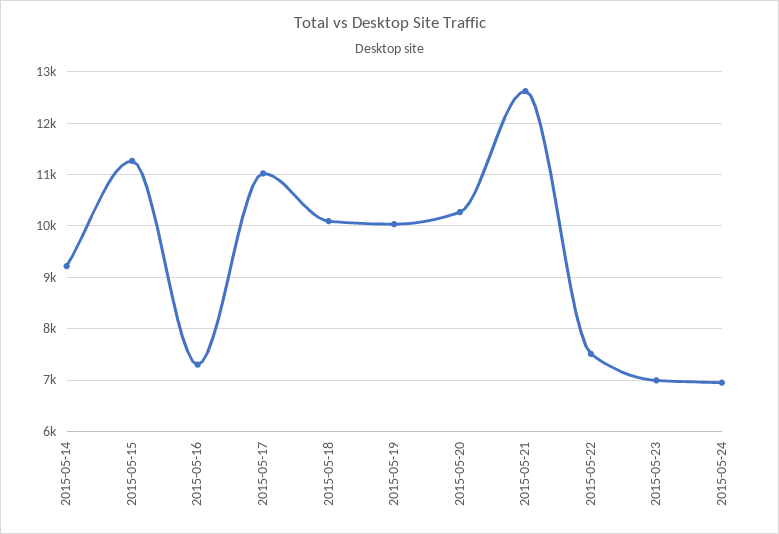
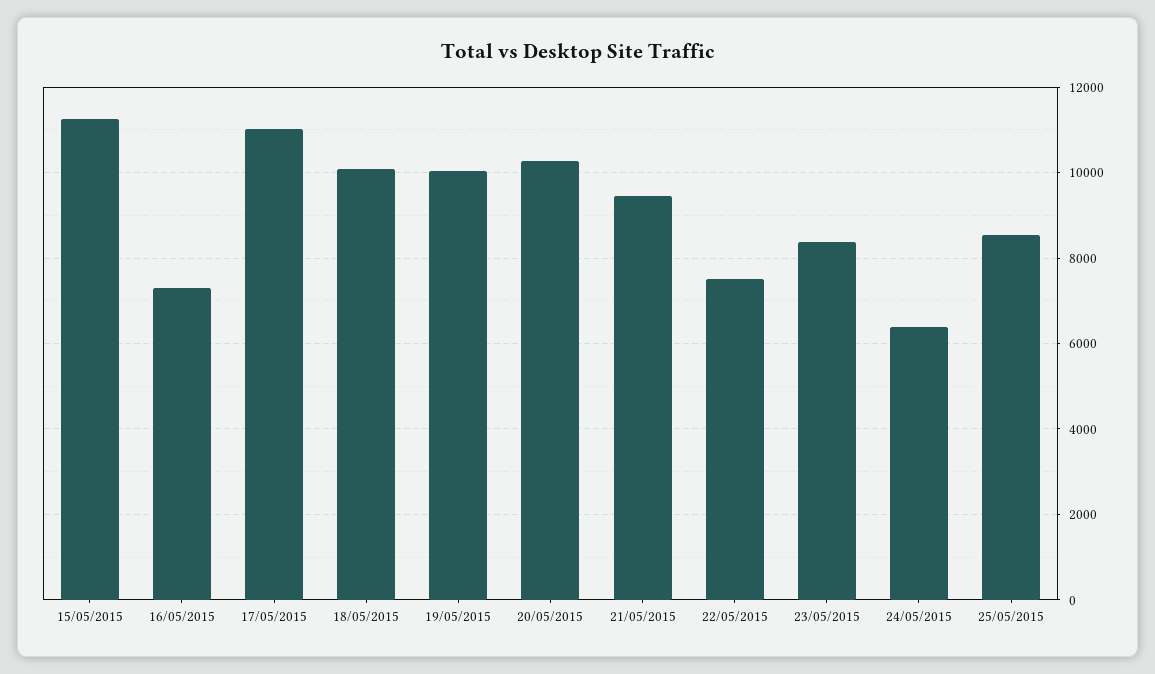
2015-05-14: 9200 -> none
2015-05-21: 12600 -> 9400
2015-05-23: 7000 -> 8400
2015-05-24: 7000 -> 6400
25/05/2015: none -> 8600

